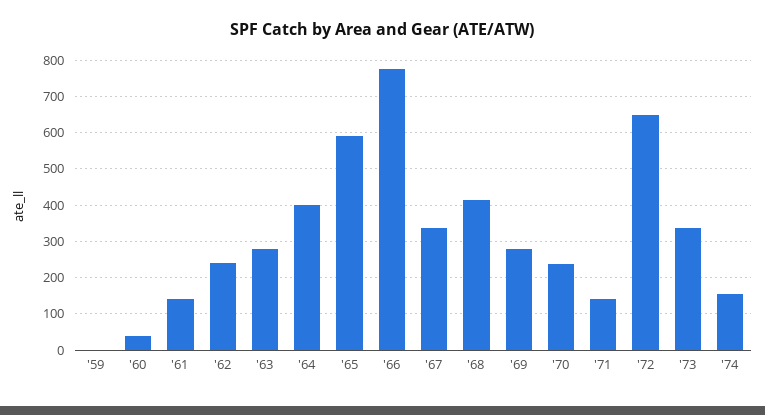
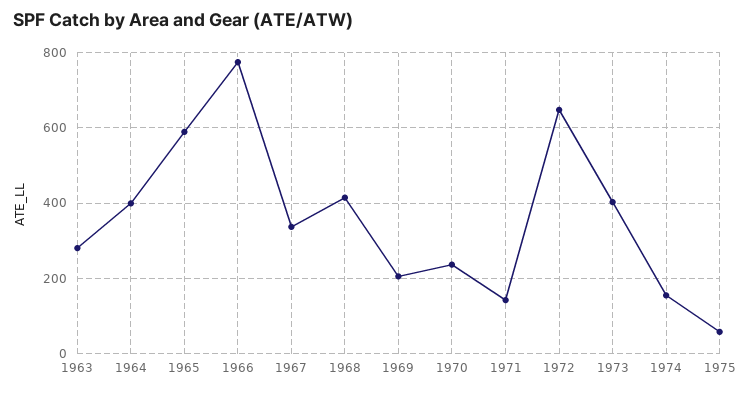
'59: 0 -> none
'60: 40 -> none
'61: 140 -> none
'62: 240 -> none
'69: 280 -> 200
'73: 340 -> 400
1975: none -> 60

